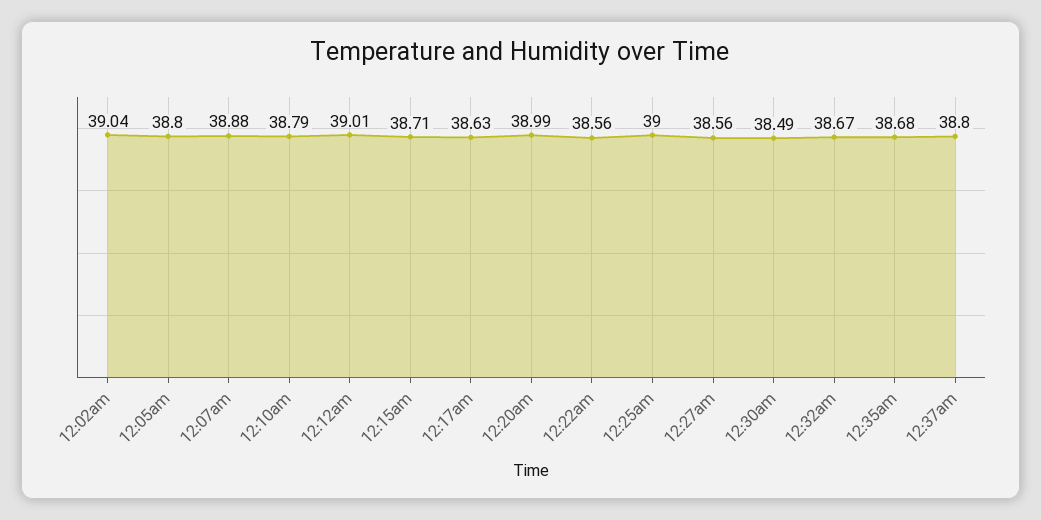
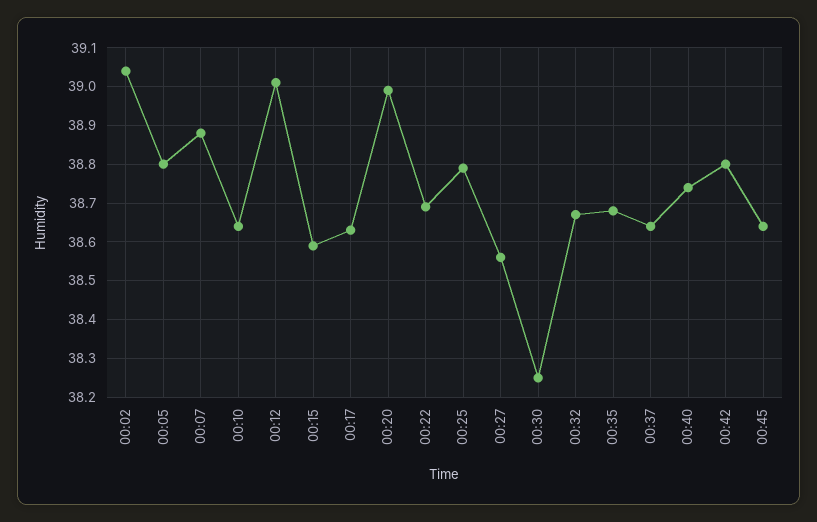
12:10am: 38.79 -> 38.65
12:15am: 38.71 -> 38.6
12:22am: 38.56 -> 38.7
12:25am: 39 -> 38.8
12:30am: 38.49 -> 38.25
12:37am: 38.8 -> 38.65
00:40: none -> 38.75
00:42: none -> 38.8
00:45: none -> 38.65

